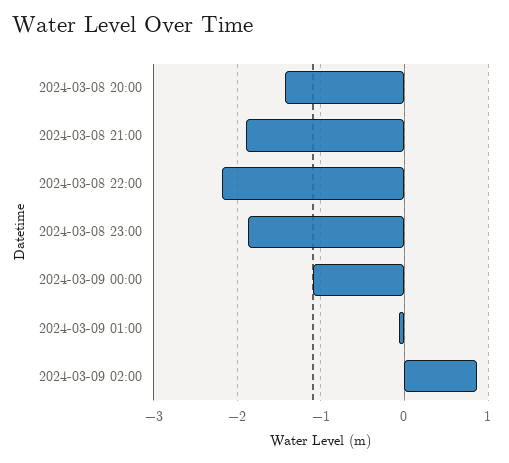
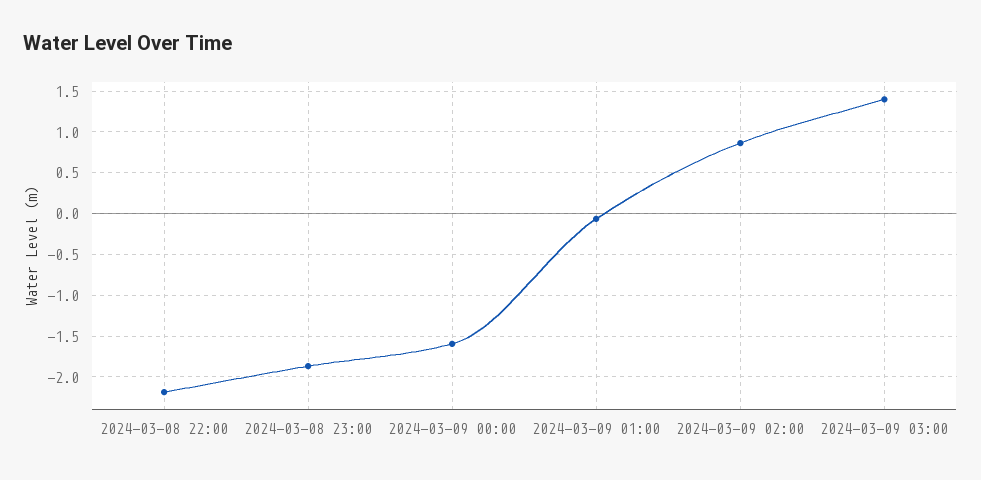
2024-03-08 20:00: -1.4 -> none
2024-03-08 21:00: -1.9 -> none
2024-03-09 00:00: -1.1 -> -1.6
2024-03-09 03:00: none -> 1.4

